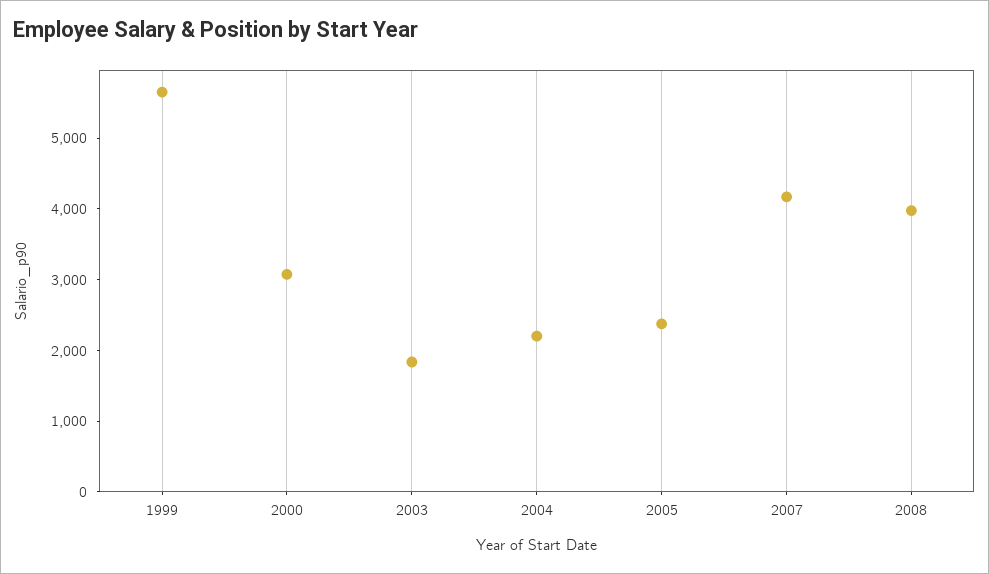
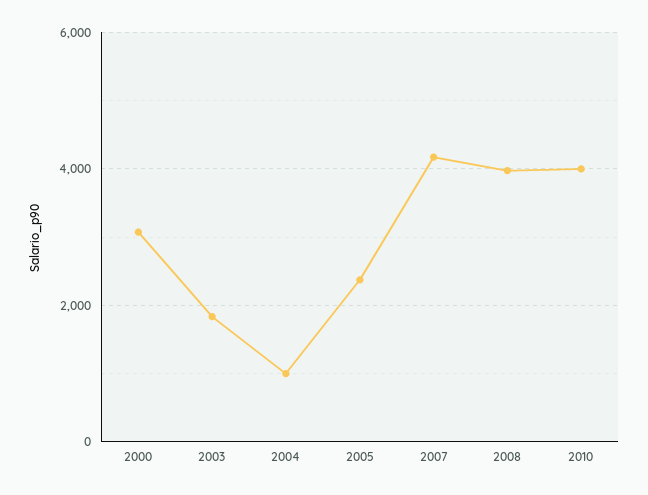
1999: 5600 -> none
2004: 2200 -> 1000
2010: none -> 4000

